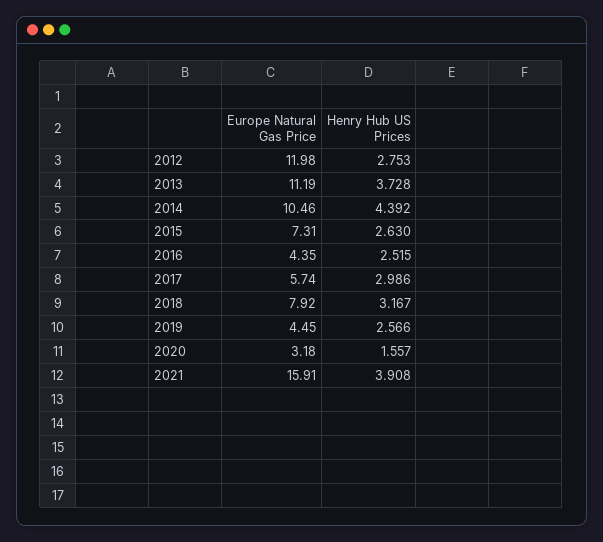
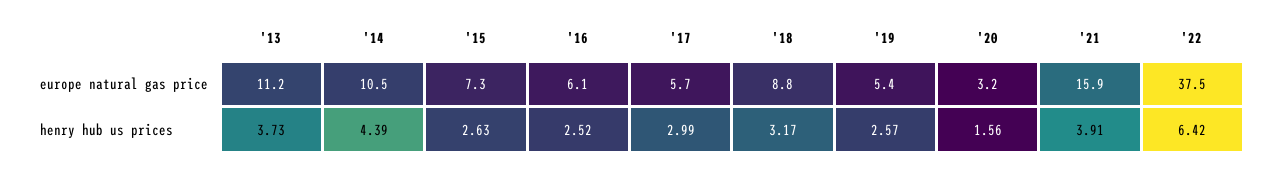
Europe Natural Gas Price, 2012: 11.98 -> none
Henry Hub US Prices, 2012: 2.753 -> none
Europe Natural Gas Price, 2016: 4.35 -> 6.1
Europe Natural Gas Price, 2018: 7.92 -> 8.8
Europe Natural Gas Price, 2019: 4.45 -> 5.4
Europe Natural Gas Price, '22: none -> 37.5
Henry Hub US Prices, '22: none -> 6.42

